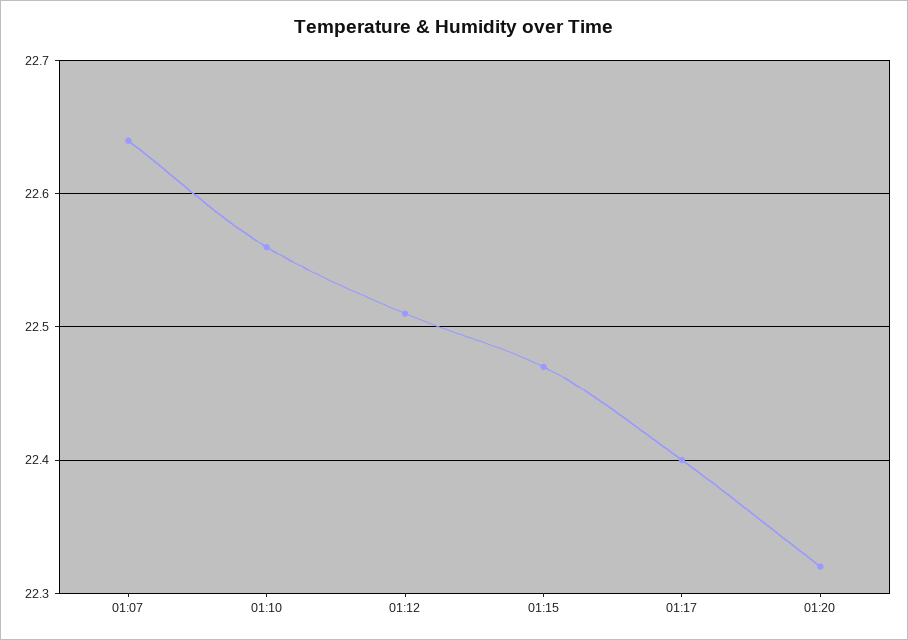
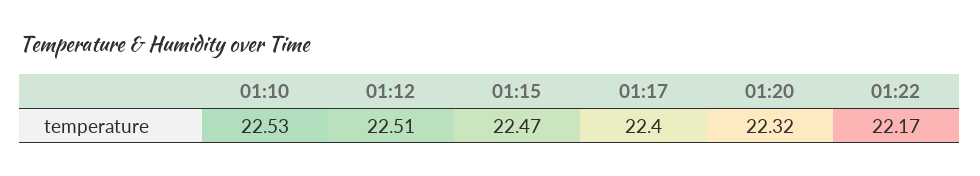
01:07: 22.64 -> none
01:10: 22.56 -> 22.53
01:22: none -> 22.17

